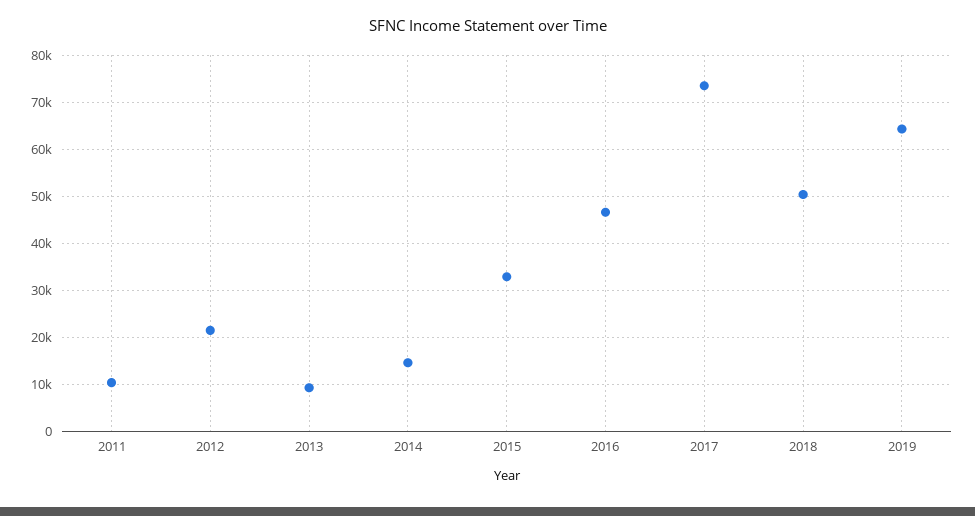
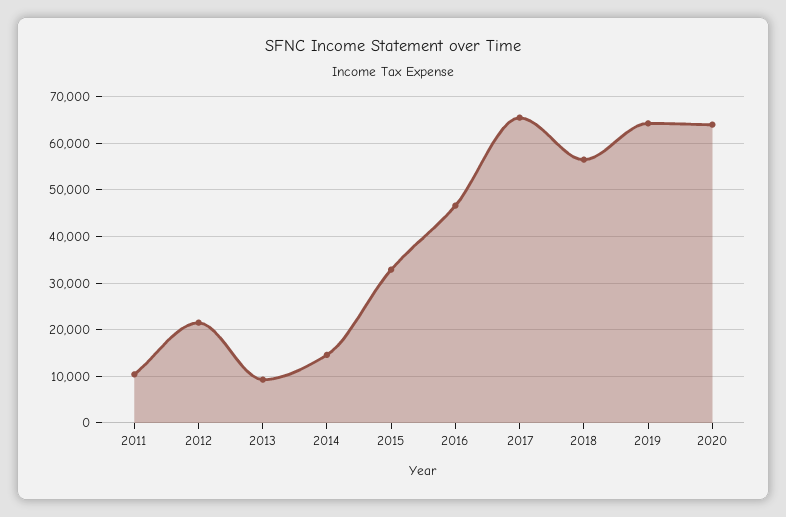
2017: 74000 -> 66000
2018: 50000 -> 56000
2020: none -> 64000

